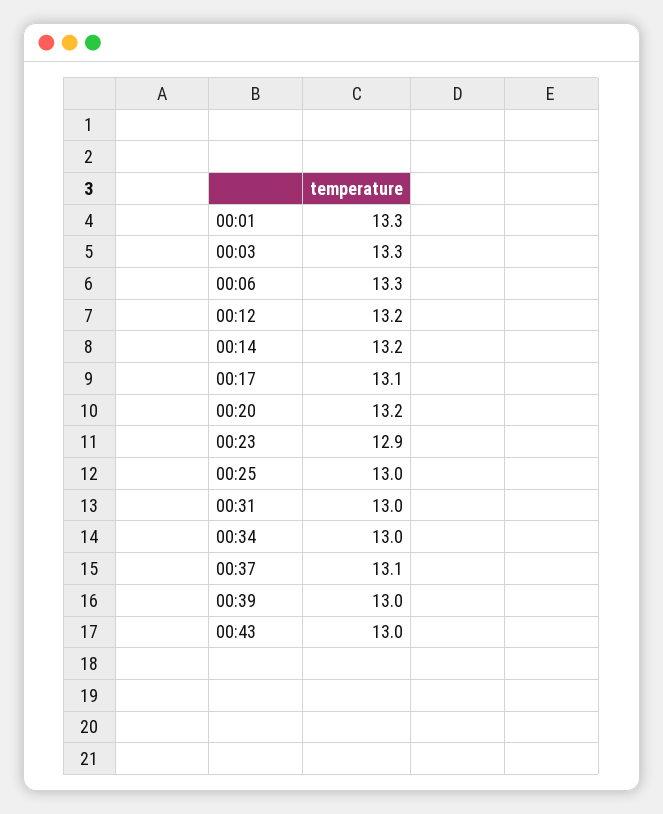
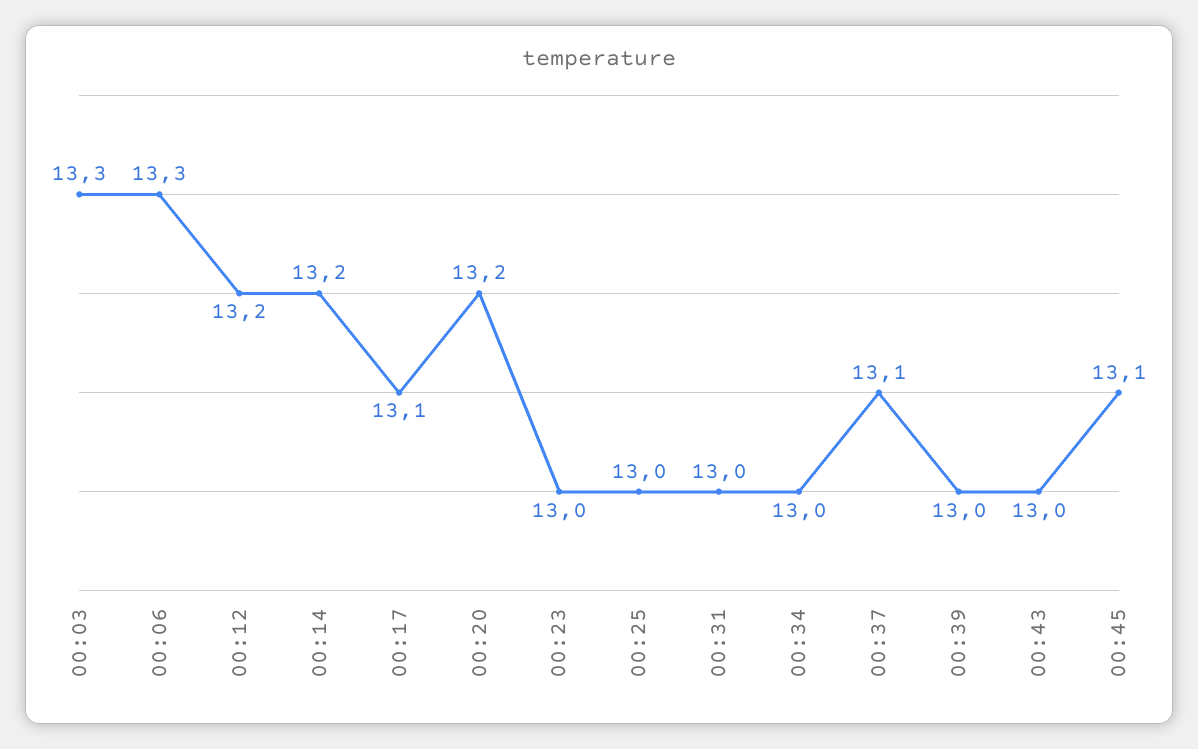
00:01: 13.3 -> none
00:23: 12.9 -> 13
00:45: none -> 13.1

